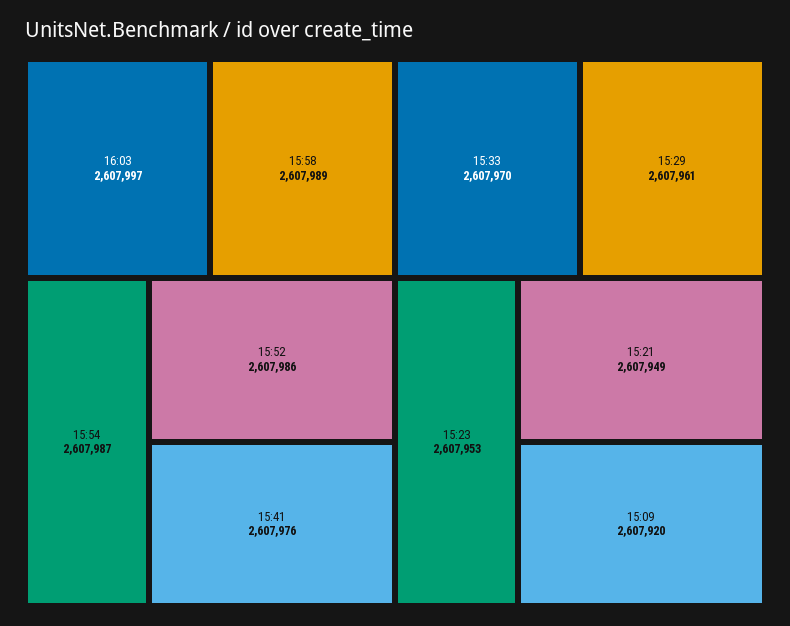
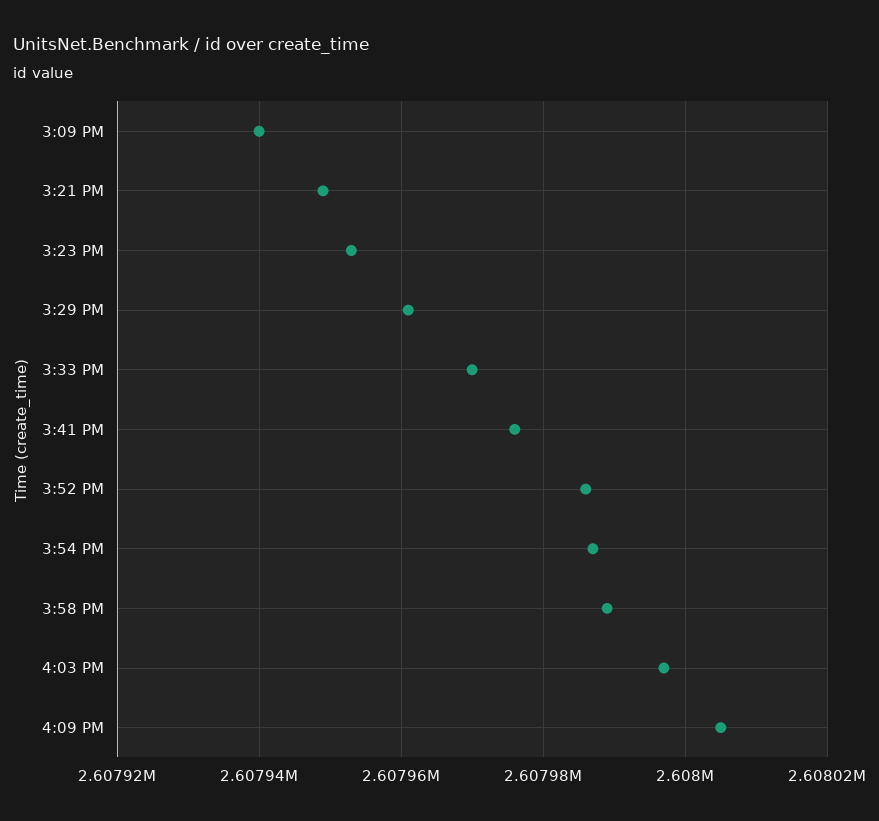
15:09: 2607920 -> 2607940
4:09 PM: none -> 2608005

